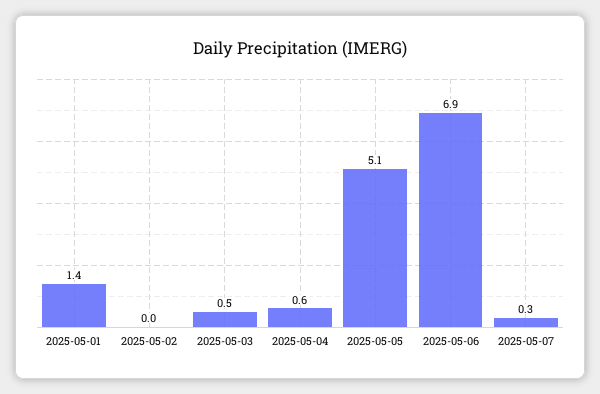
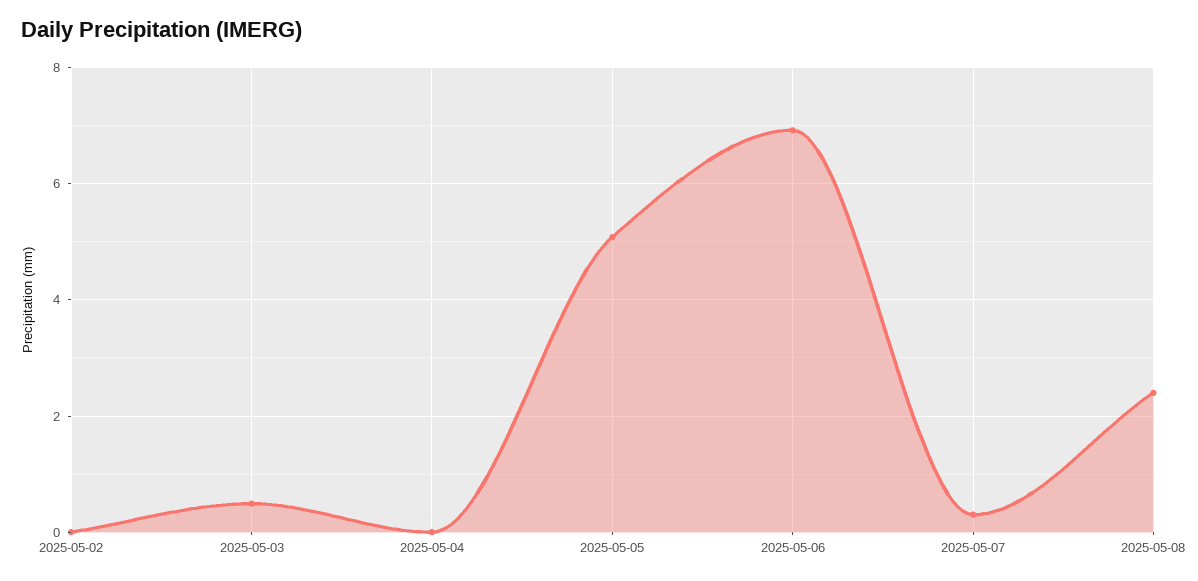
2025-05-01: 1.4 -> none
2025-05-04: 0.6 -> 0
2025-05-08: none -> 2.4

